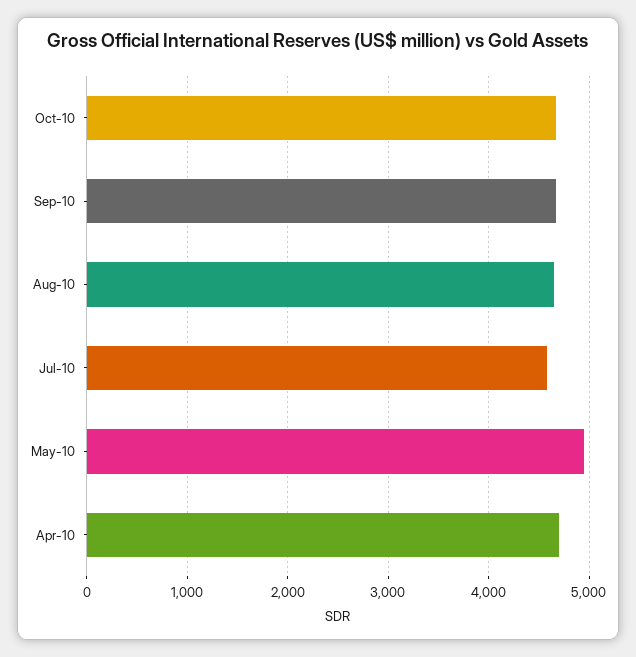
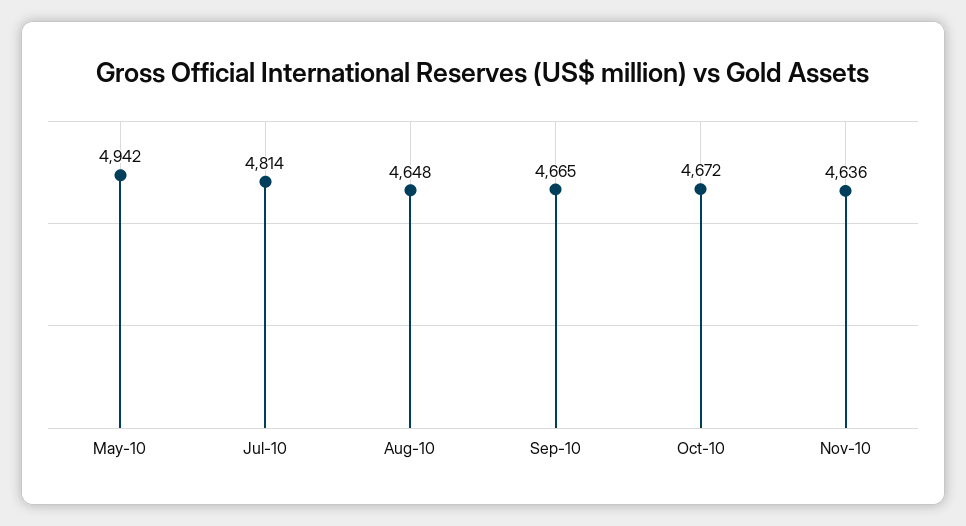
Jul-10: 4600 -> 4814
Apr-10: 4700 -> none
Nov-10: none -> 4636

